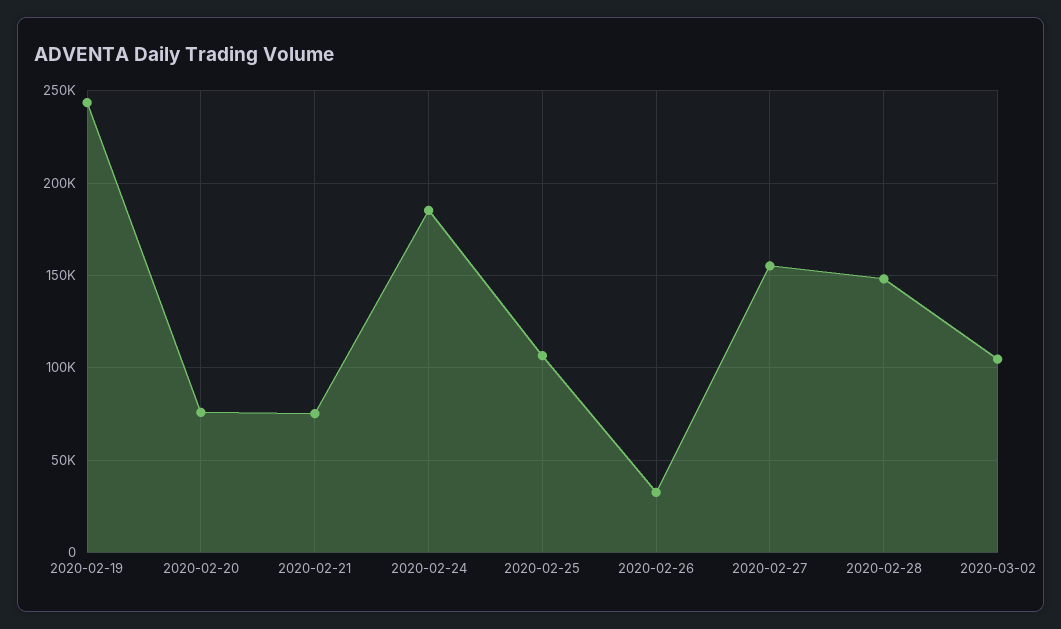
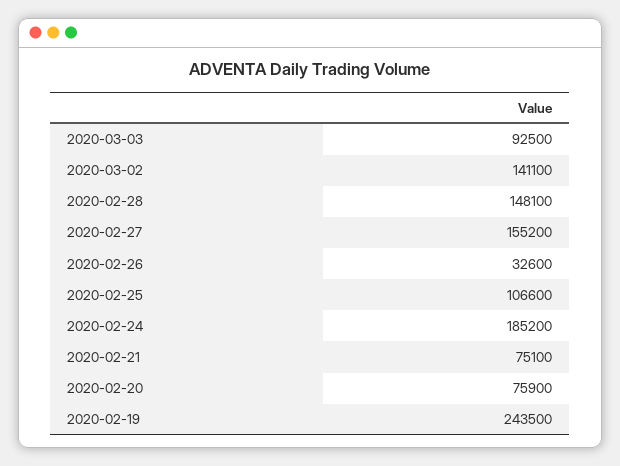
2020-03-02: 105000 -> 141100
2020-03-03: none -> 92500

